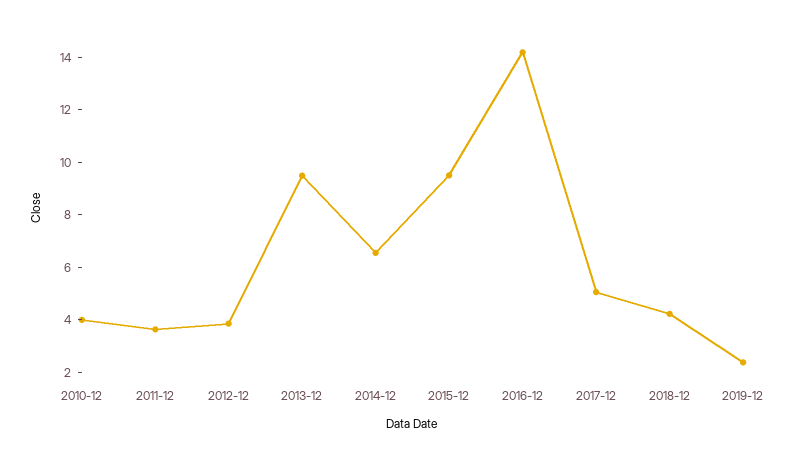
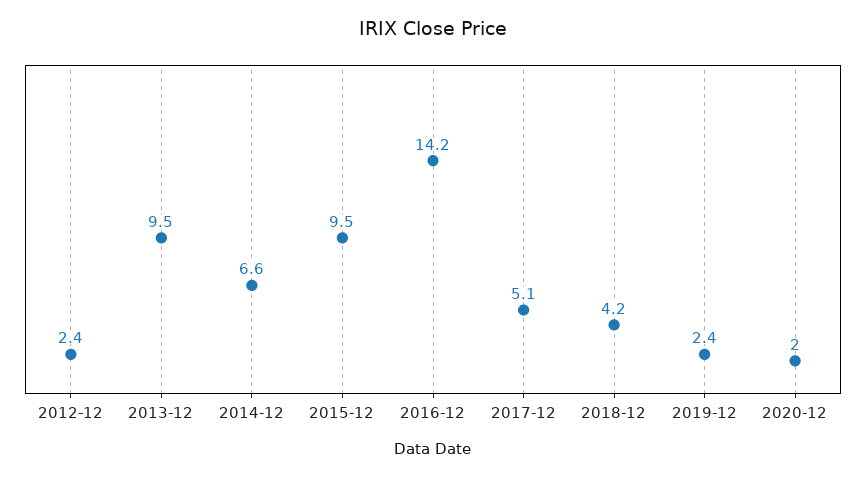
2010-12: 4 -> none
2011-12: 3.5 -> none
2012-12: 4 -> 2.4
2020-12: none -> 2

